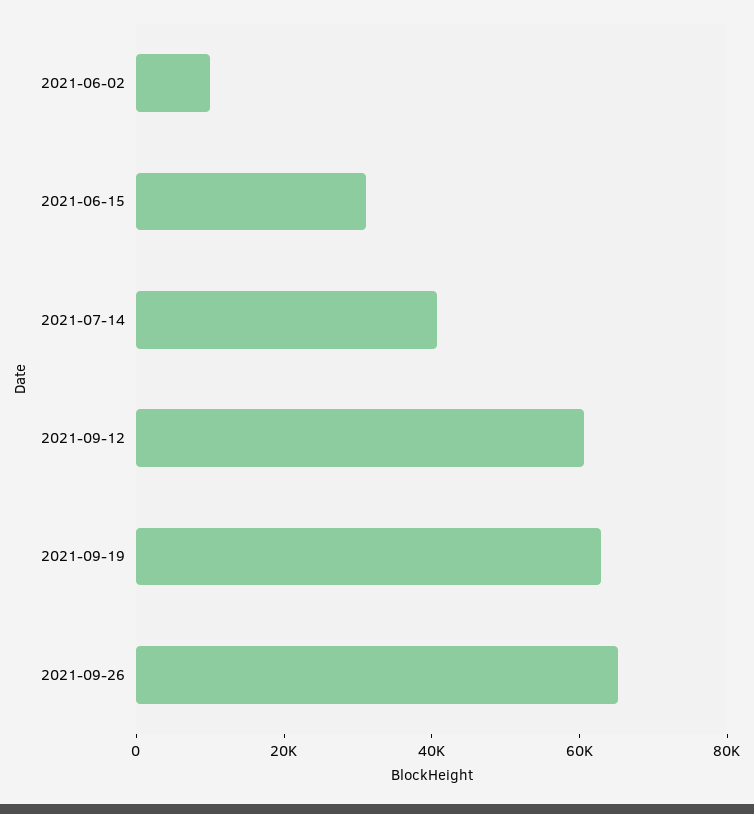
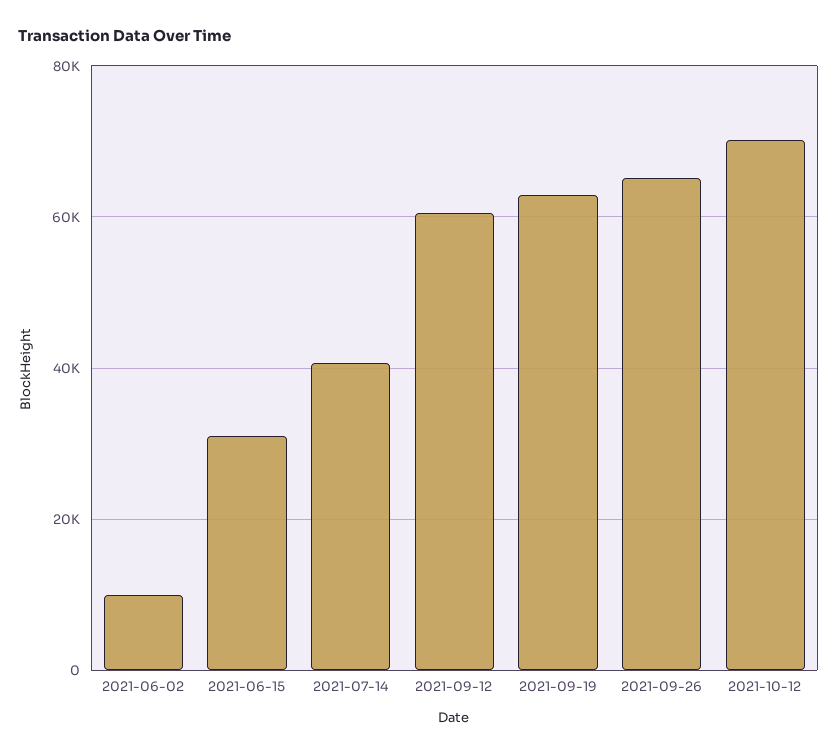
2021-10-12: none -> 70000

